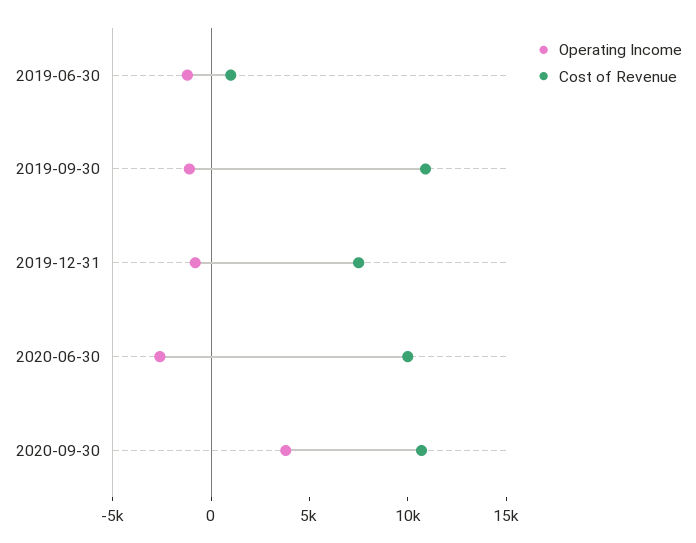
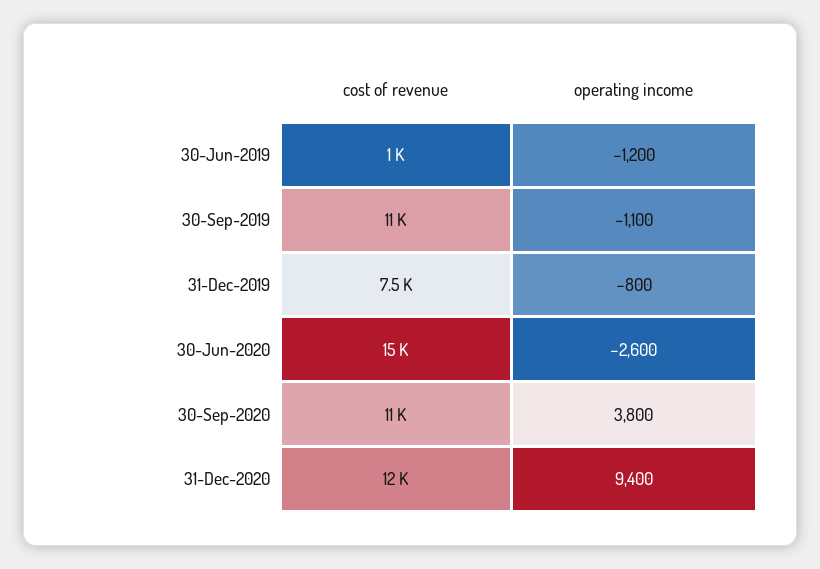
Cost of Revenue, 2020-06-30: 10000 -> 15000
Cost of Revenue, 31-Dec-2020: none -> 12000
Operating Income, 31-Dec-2020: none -> 9400

